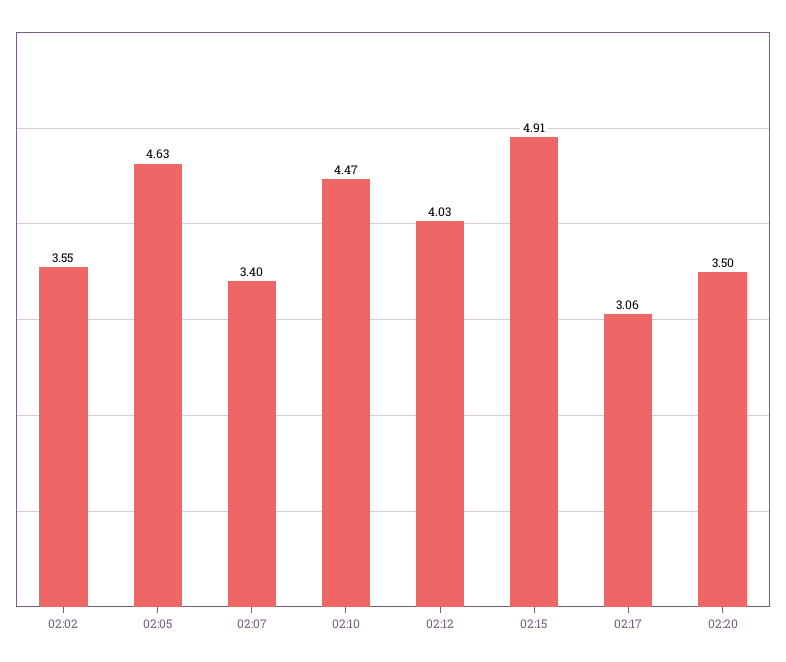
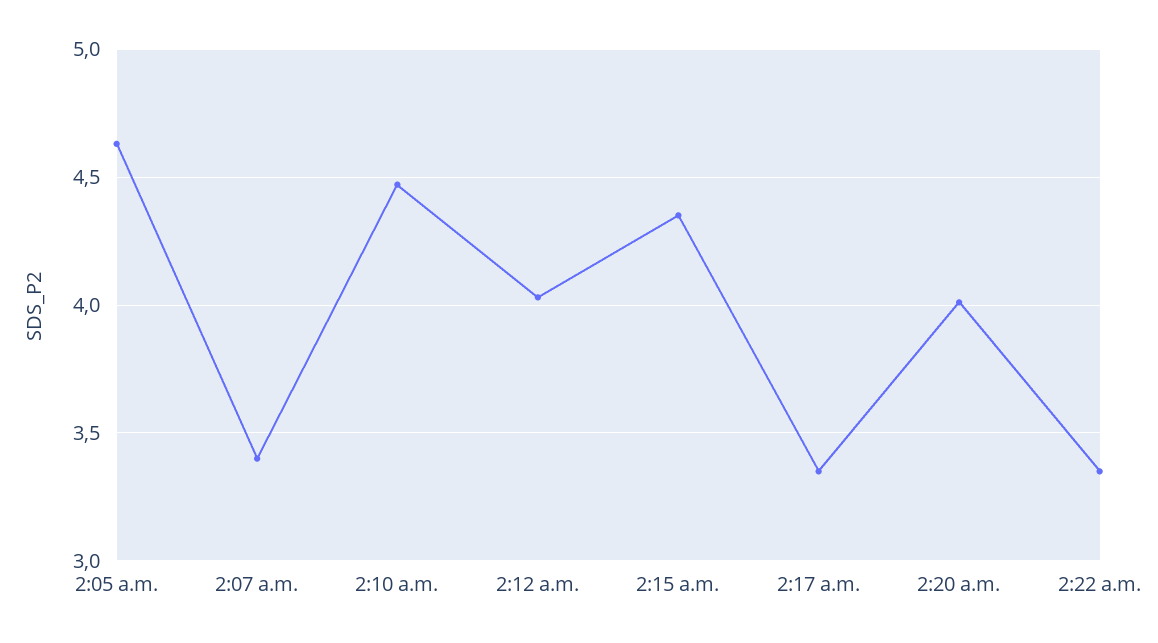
02:02: 3.55 -> none
02:15: 4.91 -> 4.35
02:17: 3.06 -> 3.35
02:20: 3.5 -> 4
2:22 a.m.: none -> 3.35

